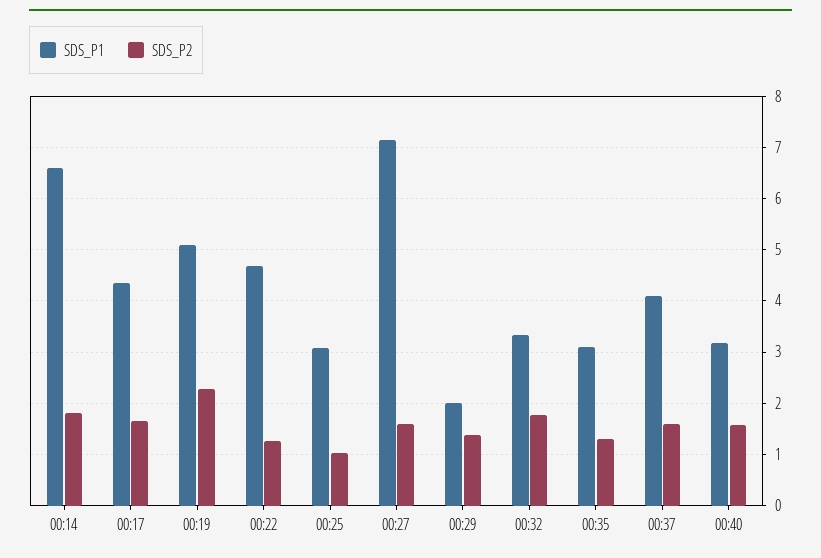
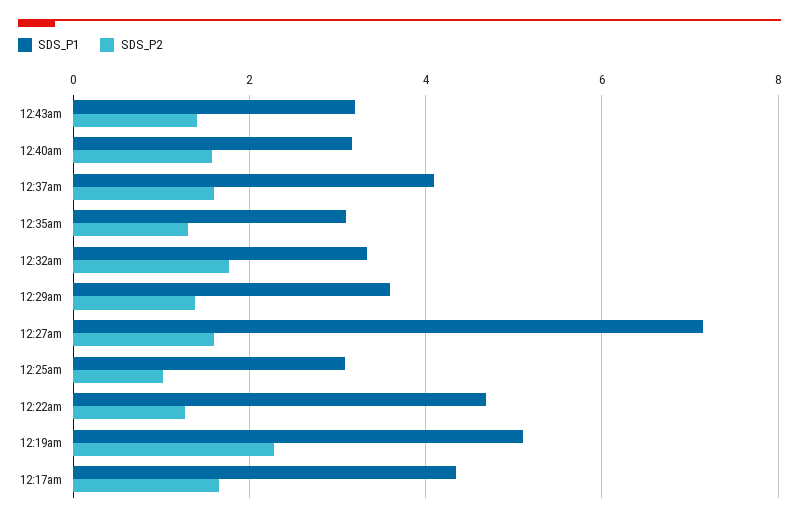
SDS_P1, 00:14: 6.6 -> none
SDS_P2, 00:14: 1.8 -> none
SDS_P1, 00:29: 2 -> 3.6
SDS_P1, 12:43am: none -> 3.2
SDS_P2, 12:43am: none -> 1.4

